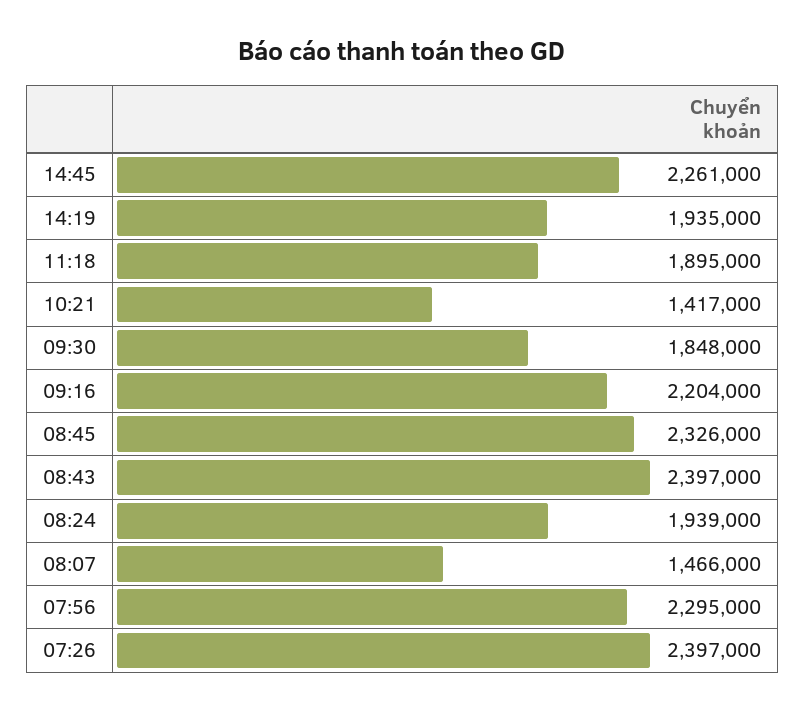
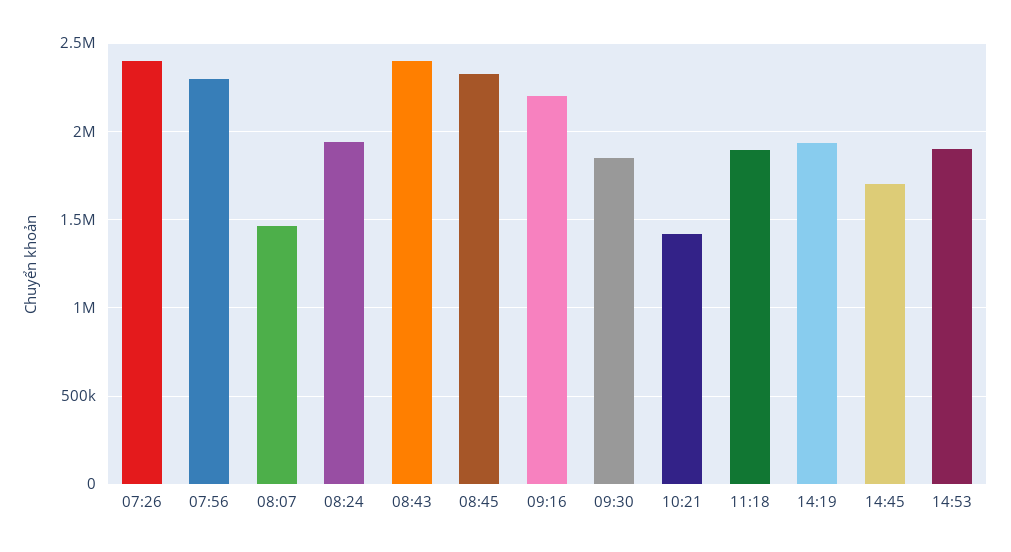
14:45: 2261000 -> 1700000
14:53: none -> 1900000

